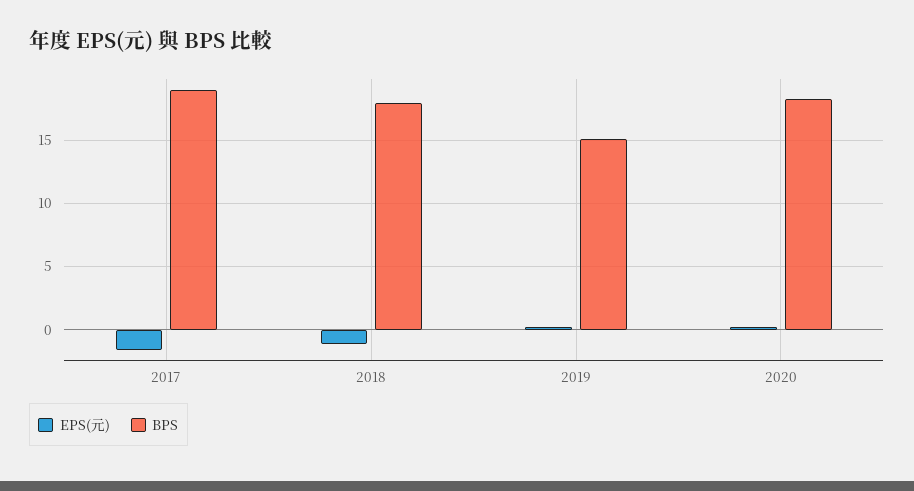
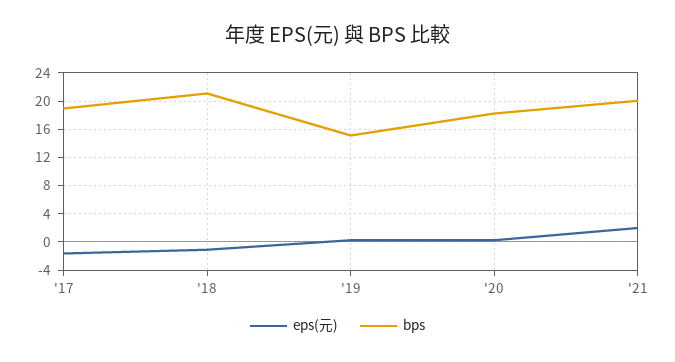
BPS, 2018: 18 -> 21
EPS(元), '21: none -> 2
BPS, '21: none -> 20

